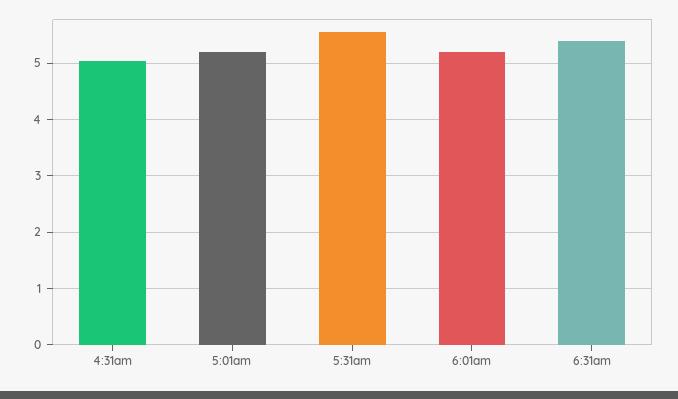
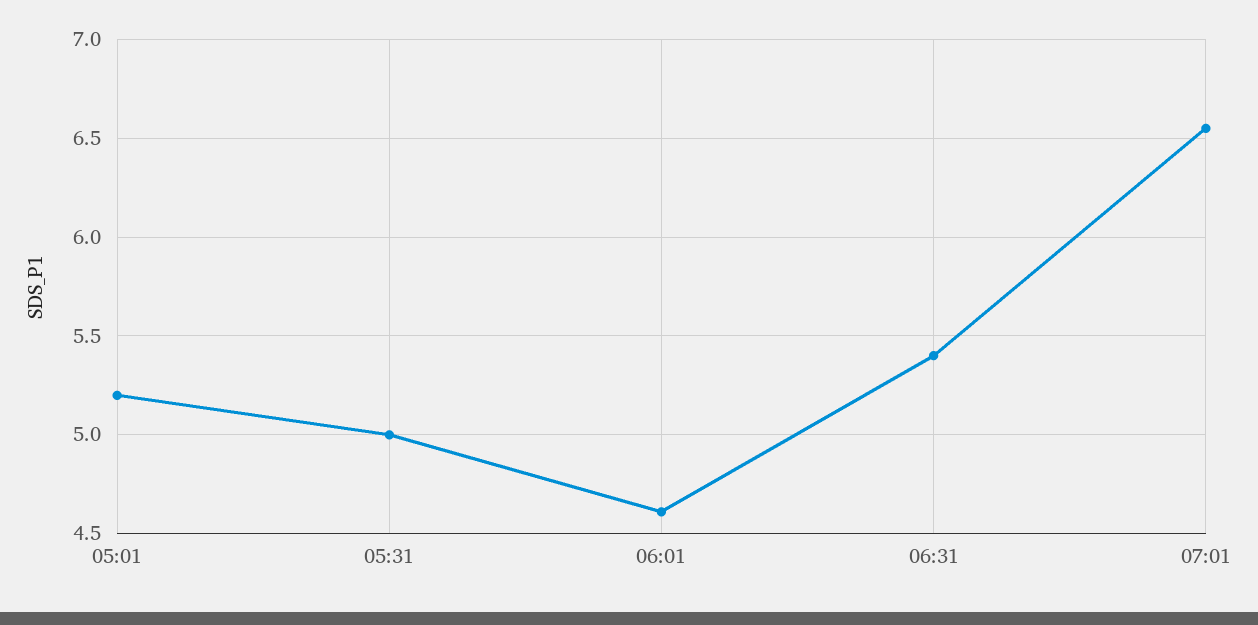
4:31am: 5 -> none
5:31am: 5.6 -> 5
6:01am: 5.2 -> 4.6
07:01: none -> 6.55

